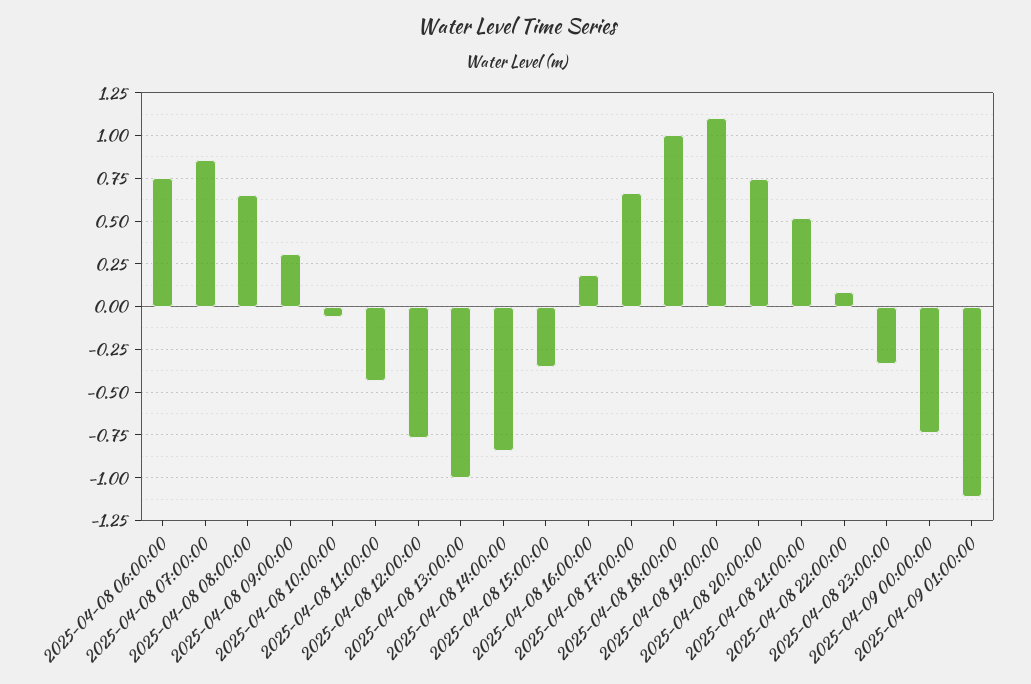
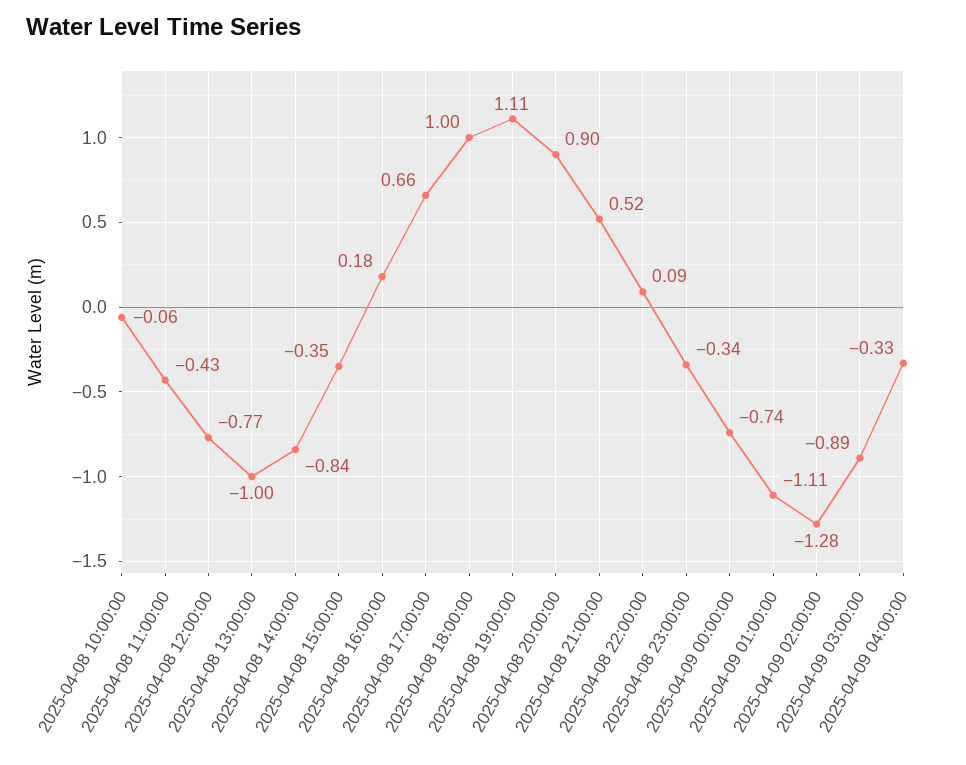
2025-04-08 06:00:00: 0.75 -> none
2025-04-08 07:00:00: 0.85 -> none
2025-04-08 08:00:00: 0.65 -> none
2025-04-08 09:00:00: 0.3 -> none
2025-04-08 20:00:00: 0.75 -> 0.9
2025-04-09 02:00:00: none -> -1.28
2025-04-09 03:00:00: none -> -0.89
2025-04-09 04:00:00: none -> -0.33

